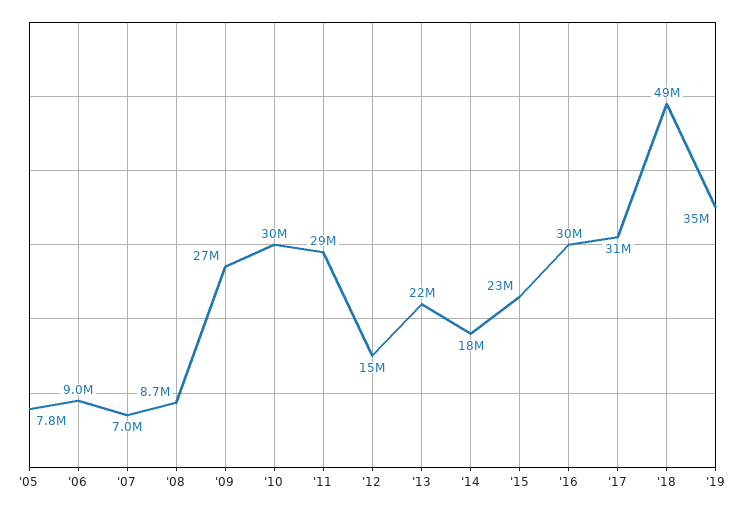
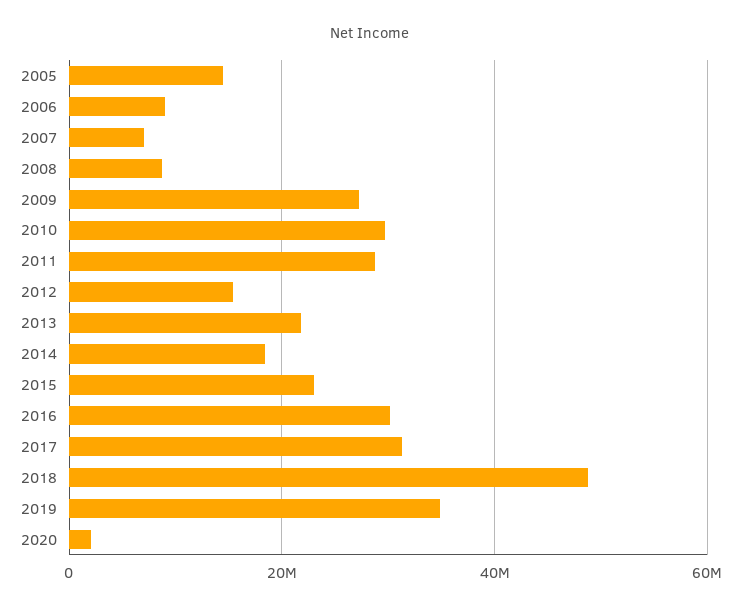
'05: 7800000 -> 14000000
2020: none -> 2000000

